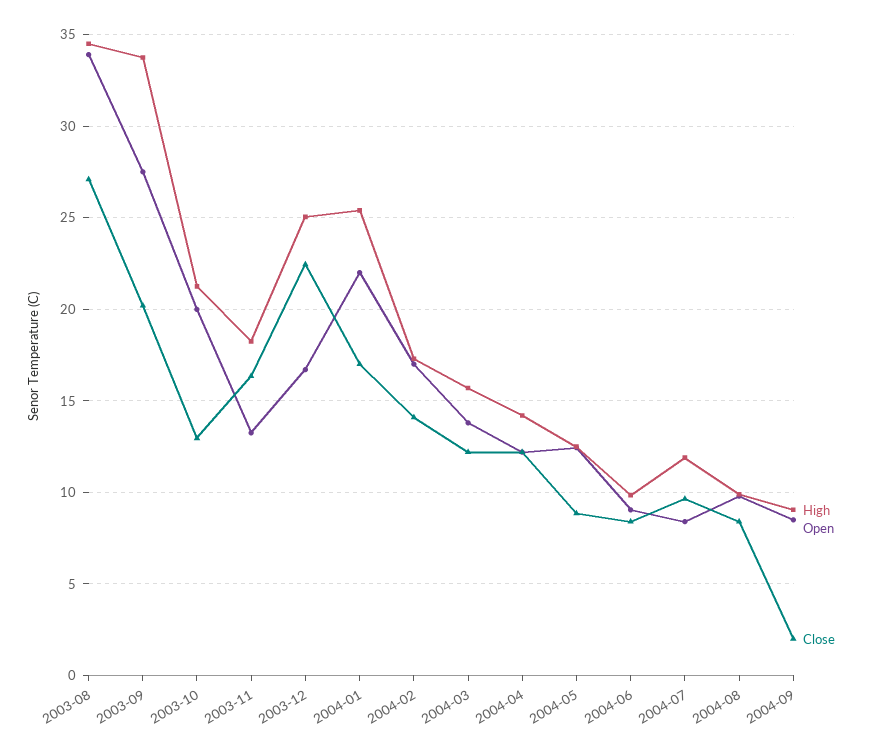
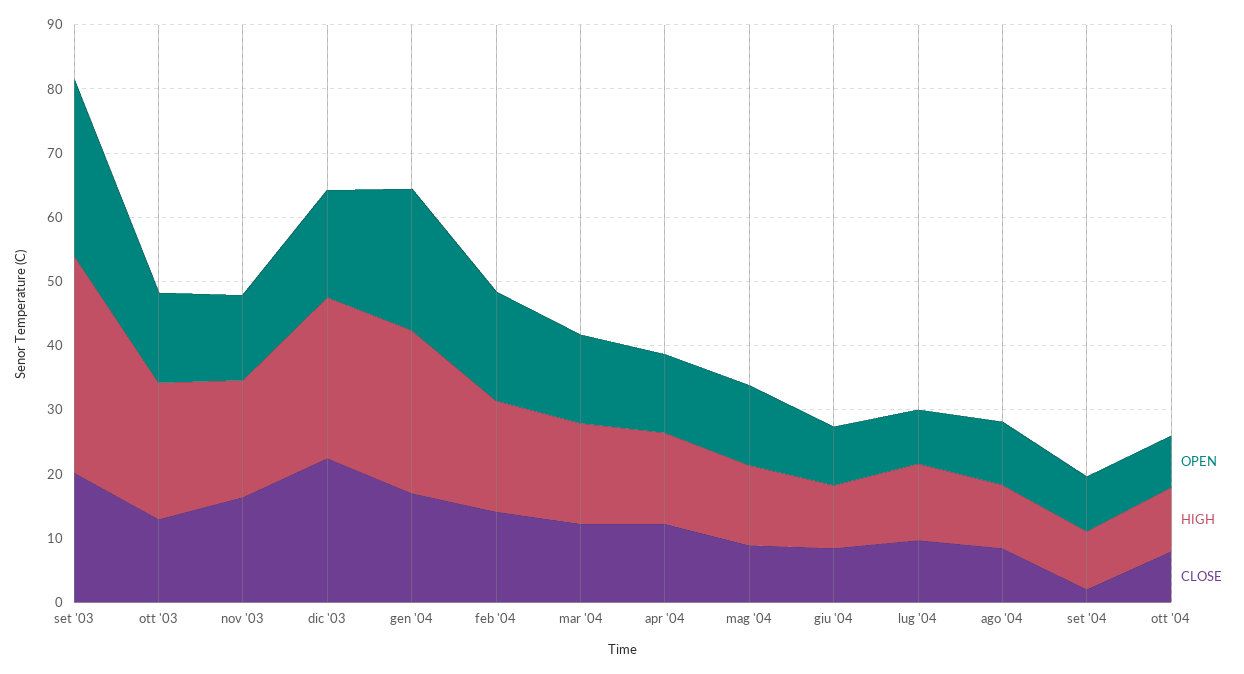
High, 2003-08: 34.5 -> none
Open, 2003-08: 34 -> none
Close, 2003-08: 27 -> none
Open, 2003-10: 20 -> 14
Open, ott '04: none -> 8
High, ott '04: none -> 10
Close, ott '04: none -> 8

